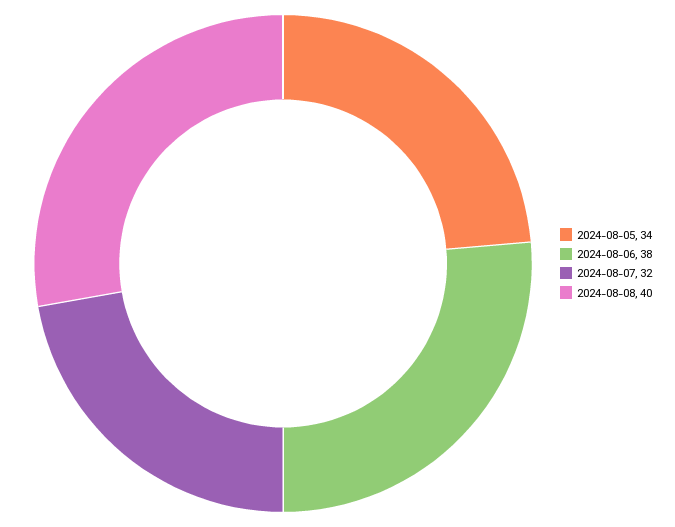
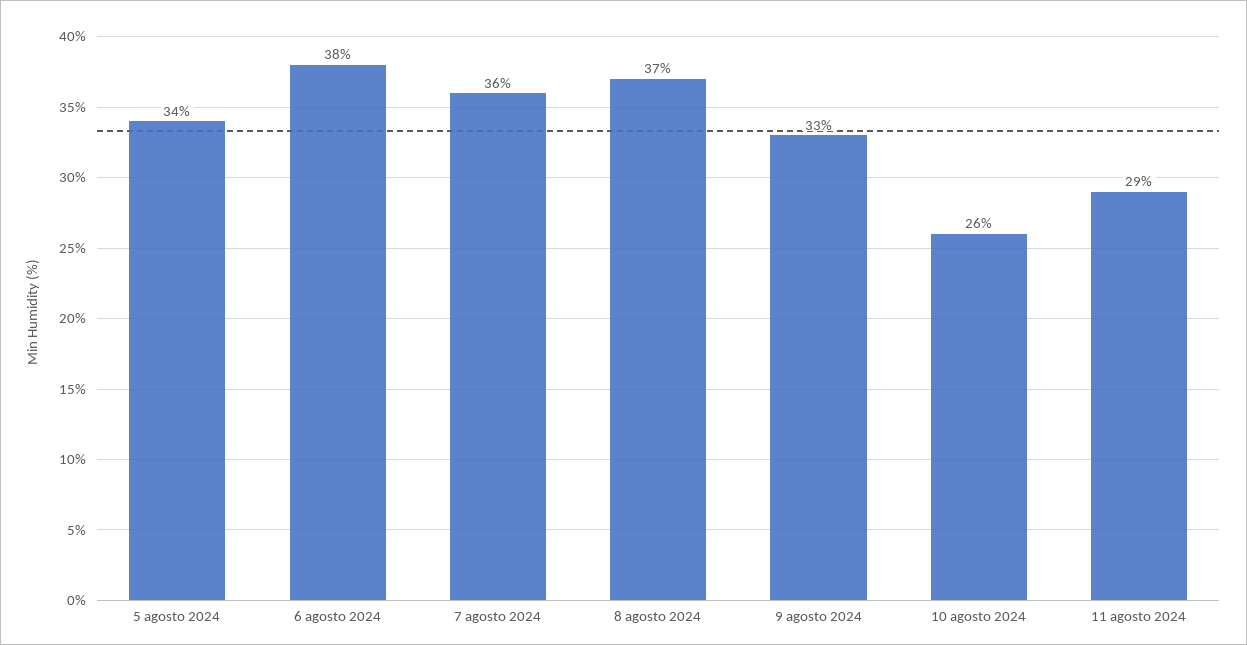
2024-08-07: 32 -> 36
2024-08-08: 40 -> 37
9 agosto 2024: none -> 33
10 agosto 2024: none -> 26
11 agosto 2024: none -> 29

